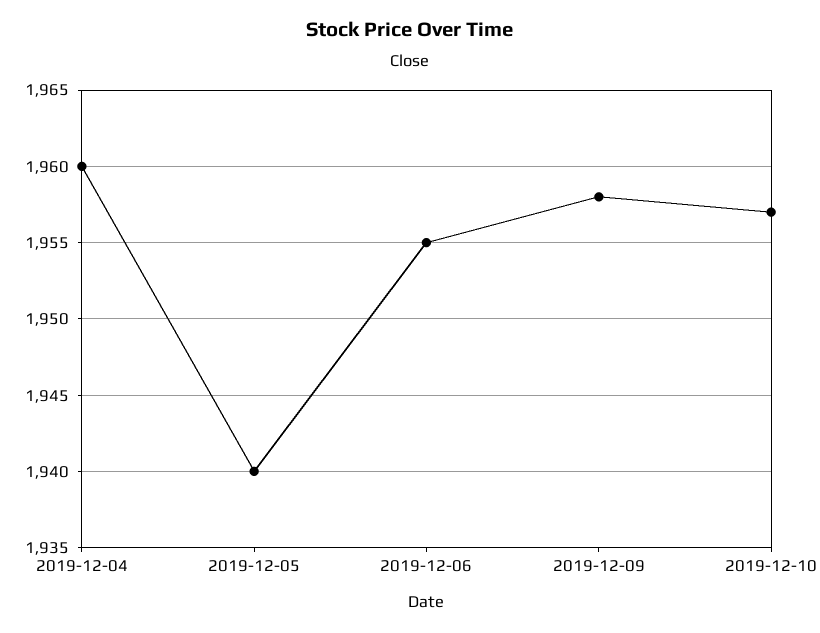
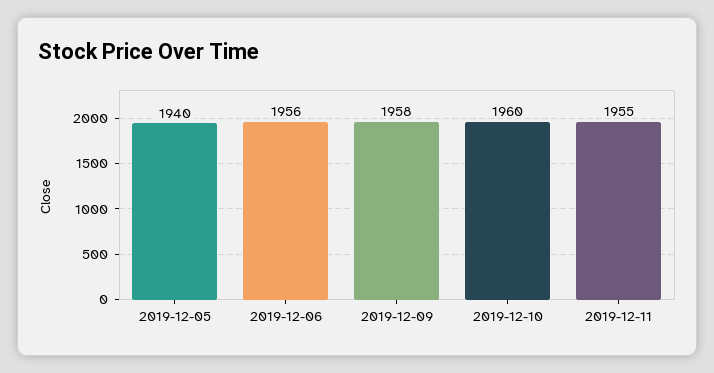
2019-12-04: 1960 -> none
2019-12-06: 1955 -> 1956
2019-12-10: 1957 -> 1960
2019-12-11: none -> 1955

